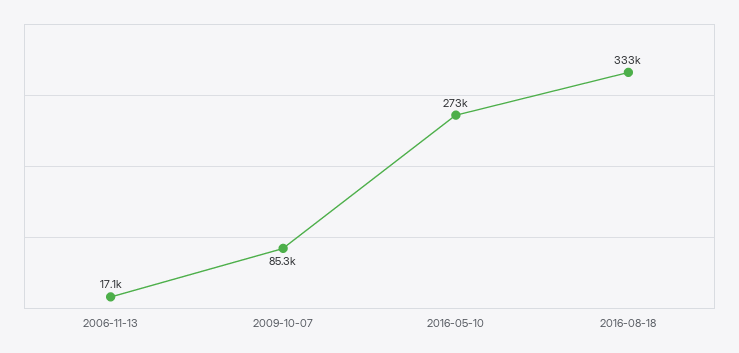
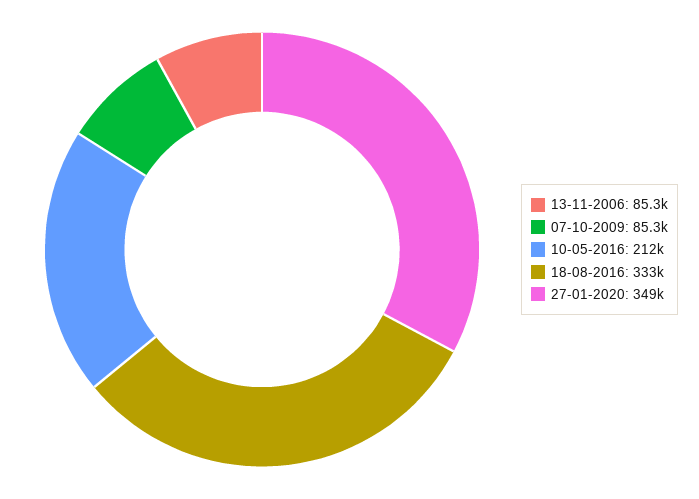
2006-11-13: 17100 -> 85300
2016-05-10: 273000 -> 212000
27-01-2020: none -> 349000

